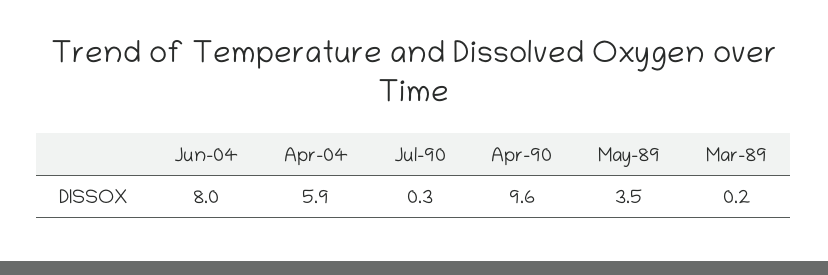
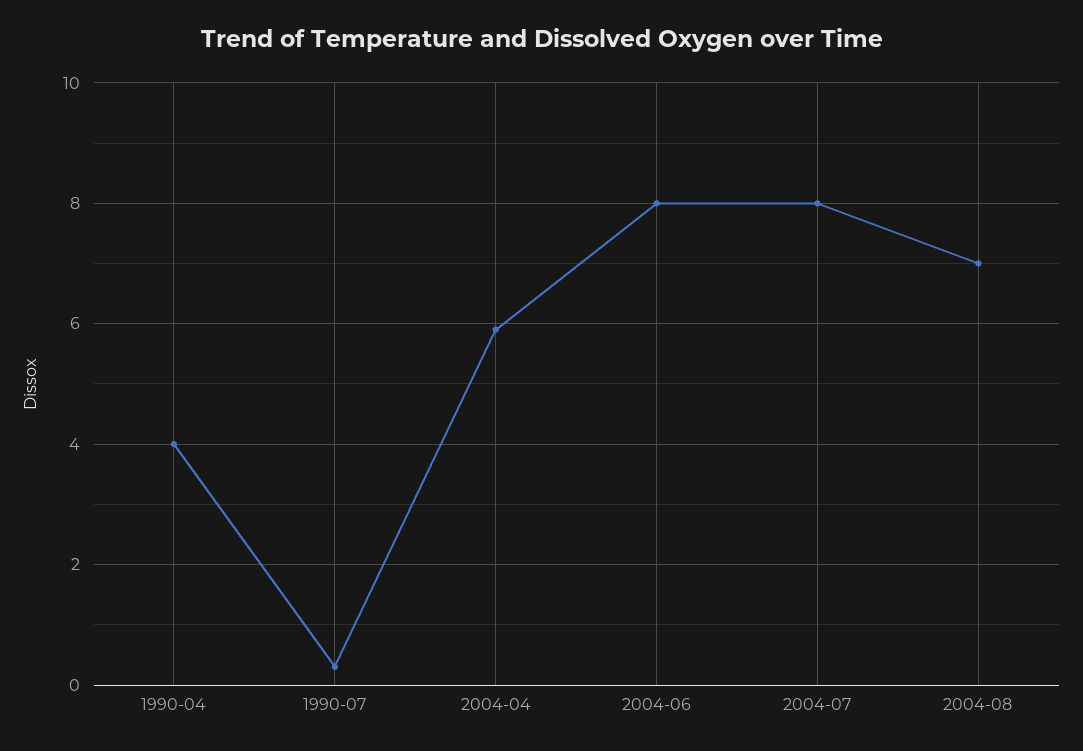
Apr-90: 9.6 -> 4
May-89: 3.5 -> none
Mar-89: 0.2 -> none
2004-07: none -> 8
2004-08: none -> 7

